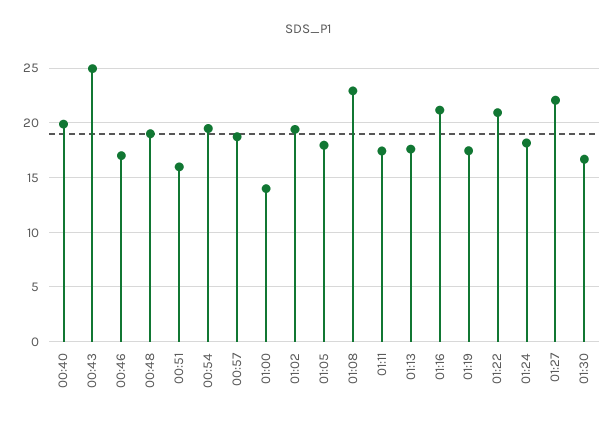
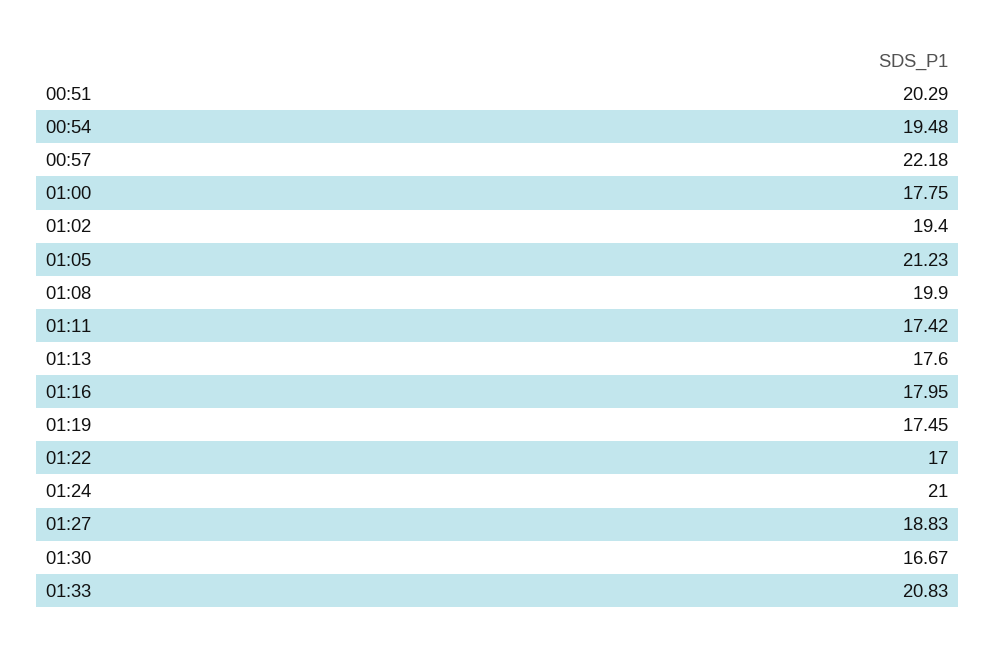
00:40: 20 -> none
00:43: 25 -> none
00:46: 17 -> none
00:48: 19 -> none
00:51: 16 -> 20.29
00:57: 19 -> 22.18
01:00: 14 -> 17.75
01:05: 18 -> 21.23
01:08: 23 -> 19.9
01:16: 21 -> 17.95
01:22: 21 -> 17
01:24: 18 -> 21
01:27: 22 -> 18.83
01:33: none -> 20.83

